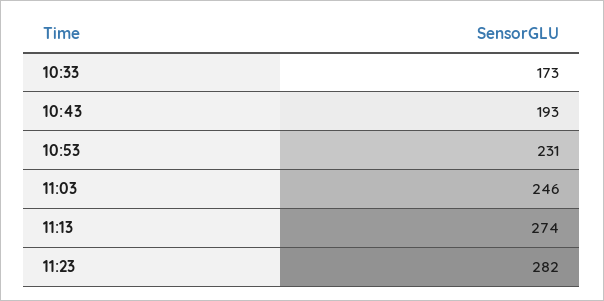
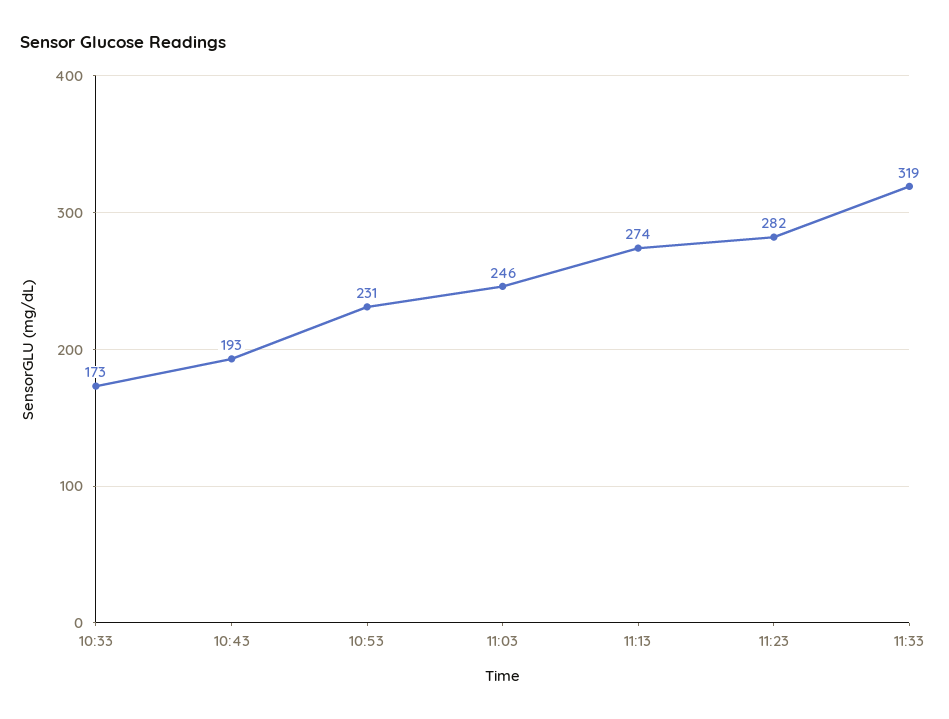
11:33: none -> 319

